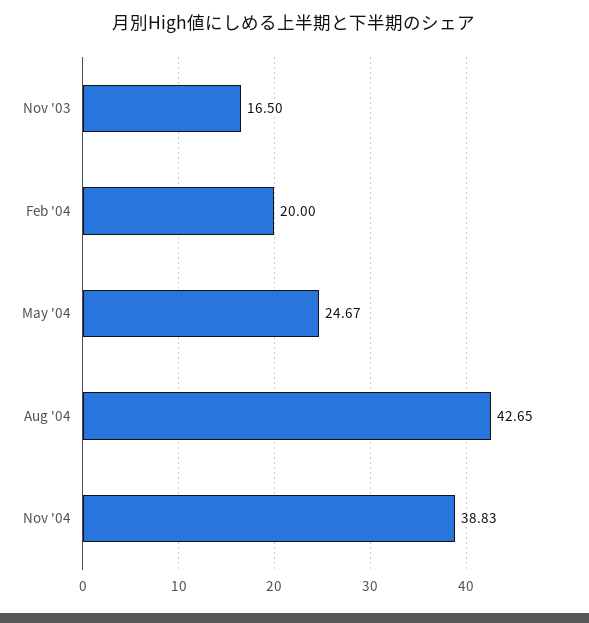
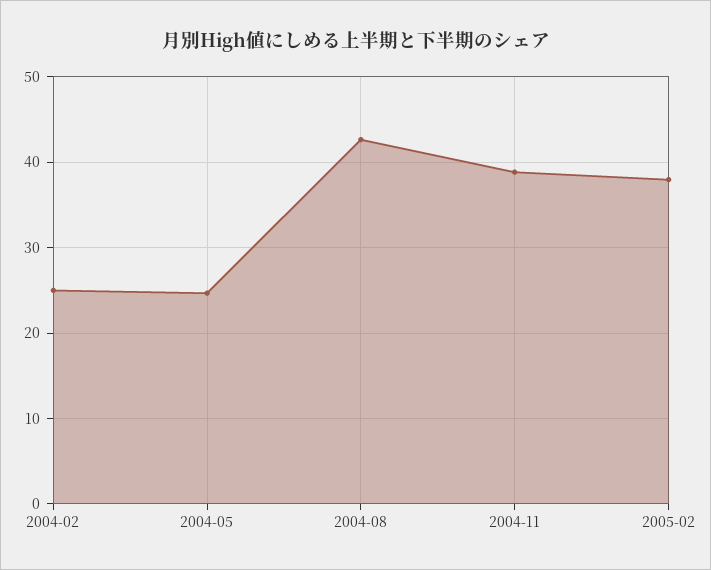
Nov '03: 16.5 -> none
Feb '04: 20 -> 25
2005-02: none -> 38

